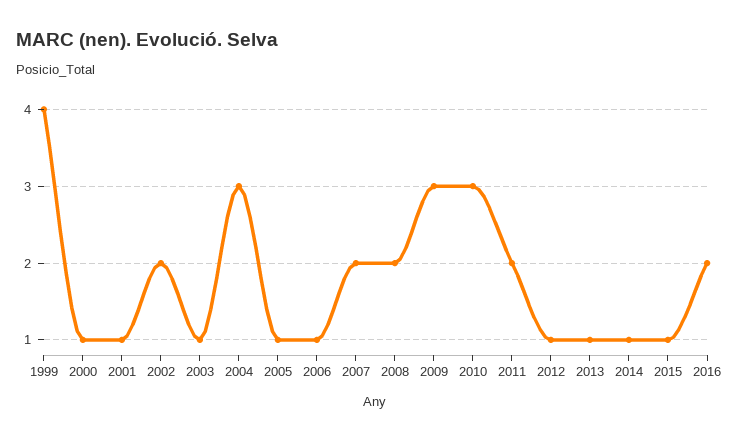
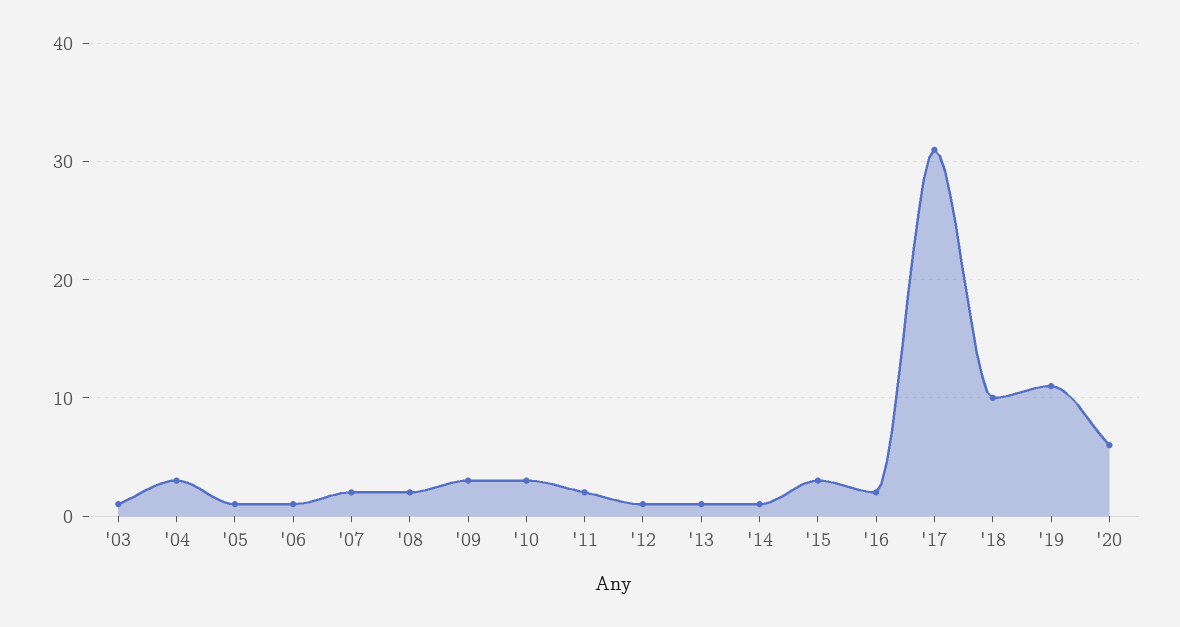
1999: 4 -> none
2000: 1 -> none
2001: 1 -> none
2002: 2 -> none
2015: 1 -> 3
'17: none -> 31
'18: none -> 10
'19: none -> 11
'20: none -> 6

